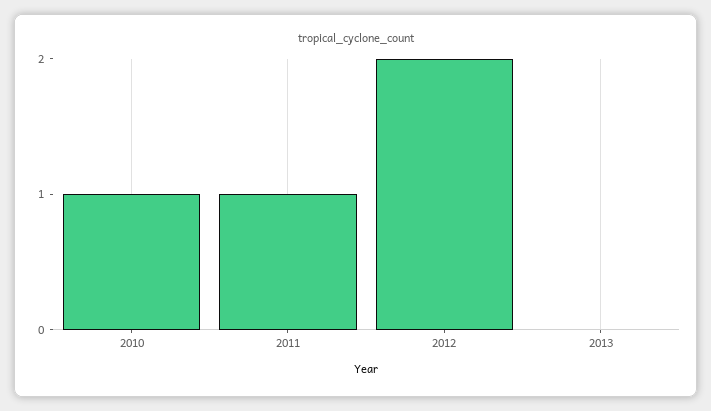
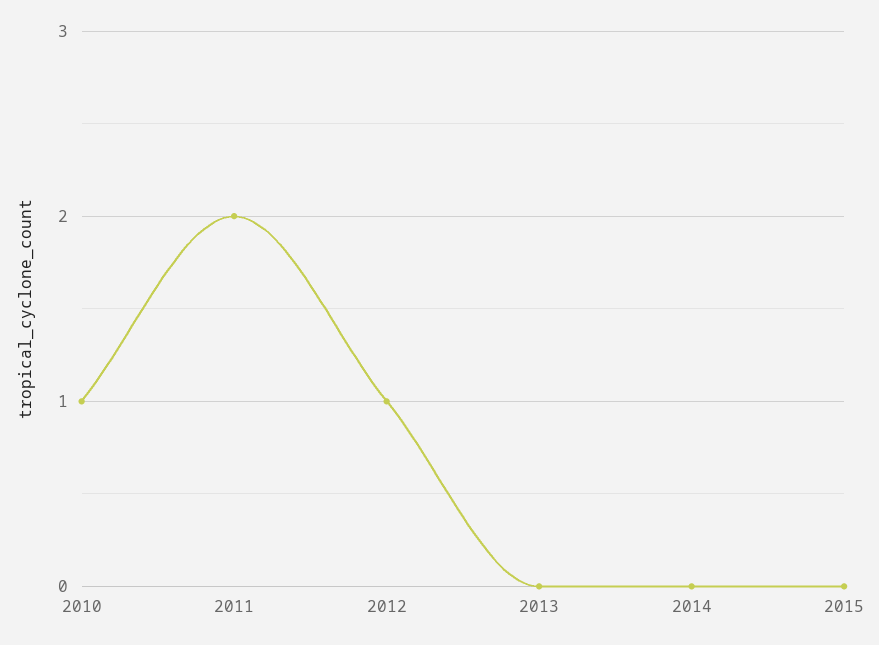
2011: 1 -> 2
2012: 2 -> 1
2014: none -> 0
2015: none -> 0

